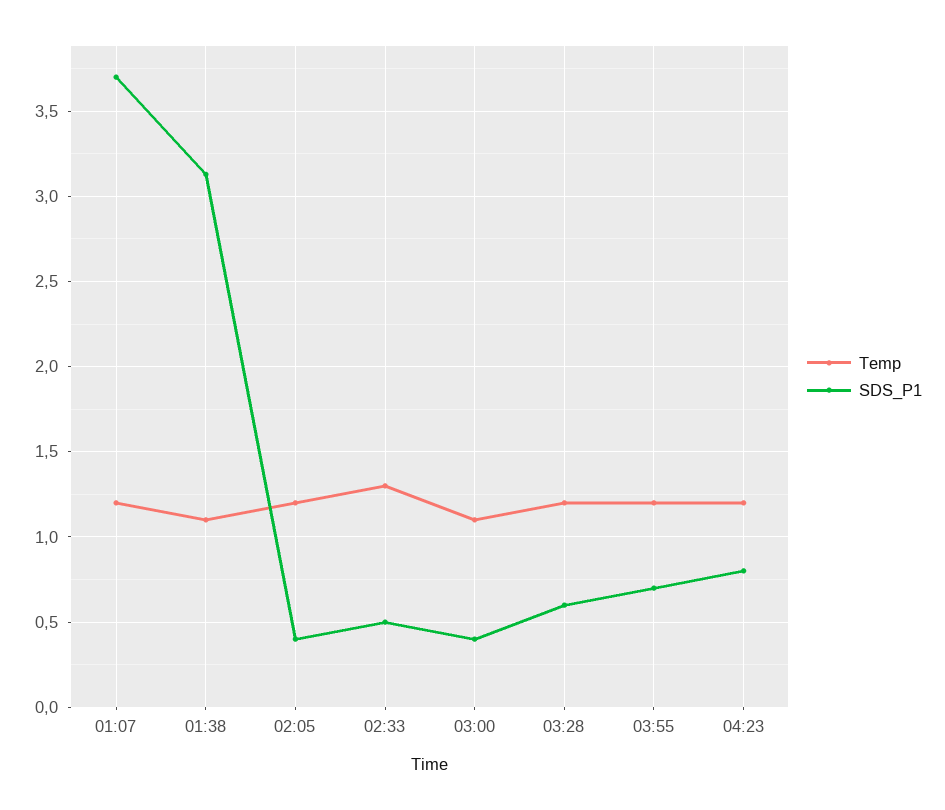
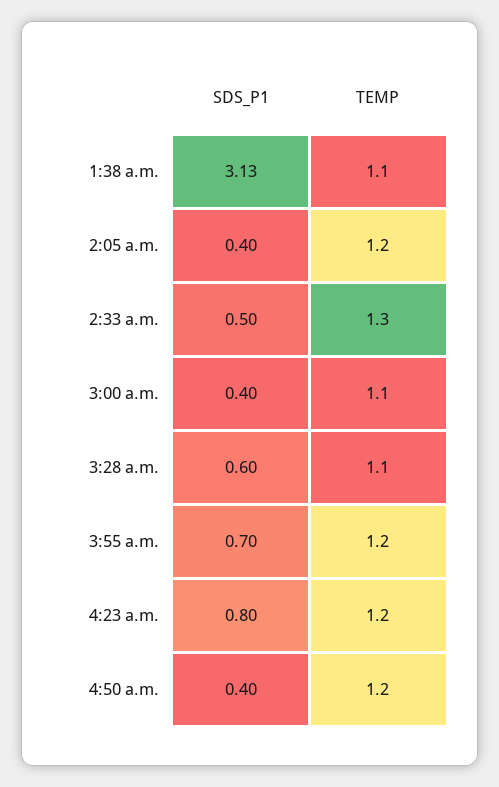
Temp, 01:07: 1.2 -> none
SDS_P1, 01:07: 3.7 -> none
Temp, 03:28: 1.2 -> 1.1
SDS_P1, 4:50 a.m.: none -> 0.4
Temp, 4:50 a.m.: none -> 1.2

